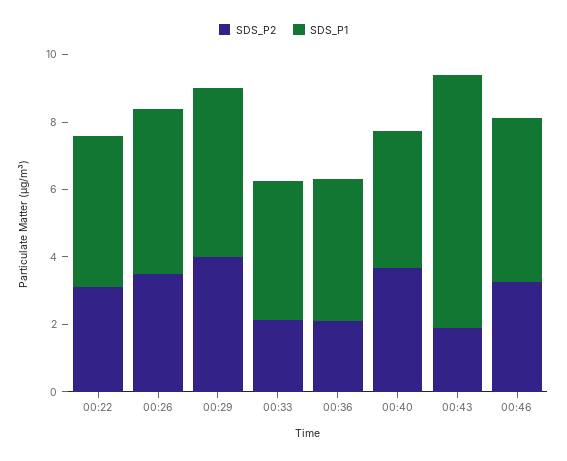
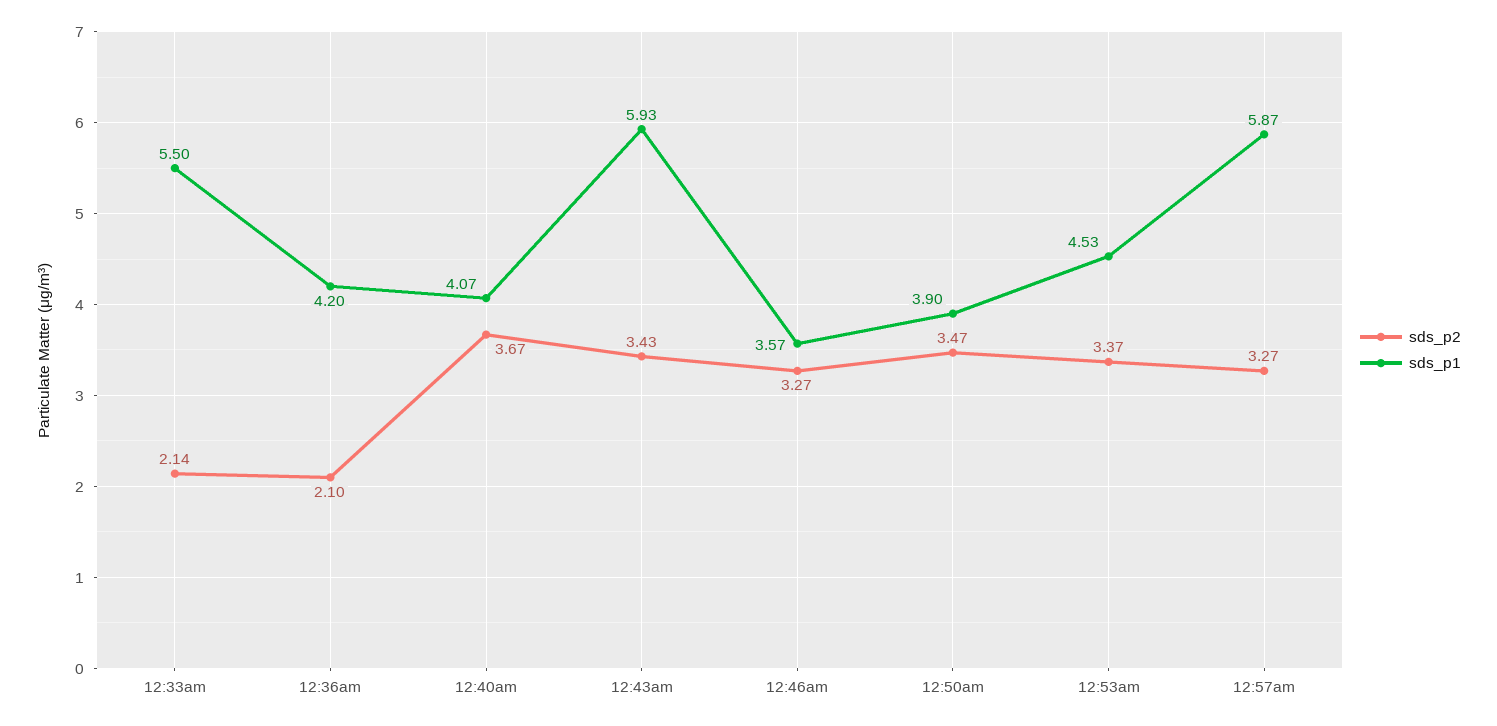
SDS_P2, 00:22: 3 -> none
SDS_P1, 00:22: 4.5 -> none
SDS_P2, 00:26: 3.5 -> none
SDS_P1, 00:26: 5 -> none
SDS_P2, 00:29: 4 -> none
SDS_P1, 00:29: 5 -> none
SDS_P1, 00:33: 4 -> 5.5
SDS_P2, 00:43: 2 -> 3.43
SDS_P1, 00:43: 7.5 -> 5.93
SDS_P1, 00:46: 5 -> 3.57
SDS_P2, 12:50am: none -> 3.47
SDS_P1, 12:50am: none -> 3.9
SDS_P2, 12:53am: none -> 3.37
SDS_P1, 12:53am: none -> 4.53
SDS_P2, 12:57am: none -> 3.27
SDS_P1, 12:57am: none -> 5.87

